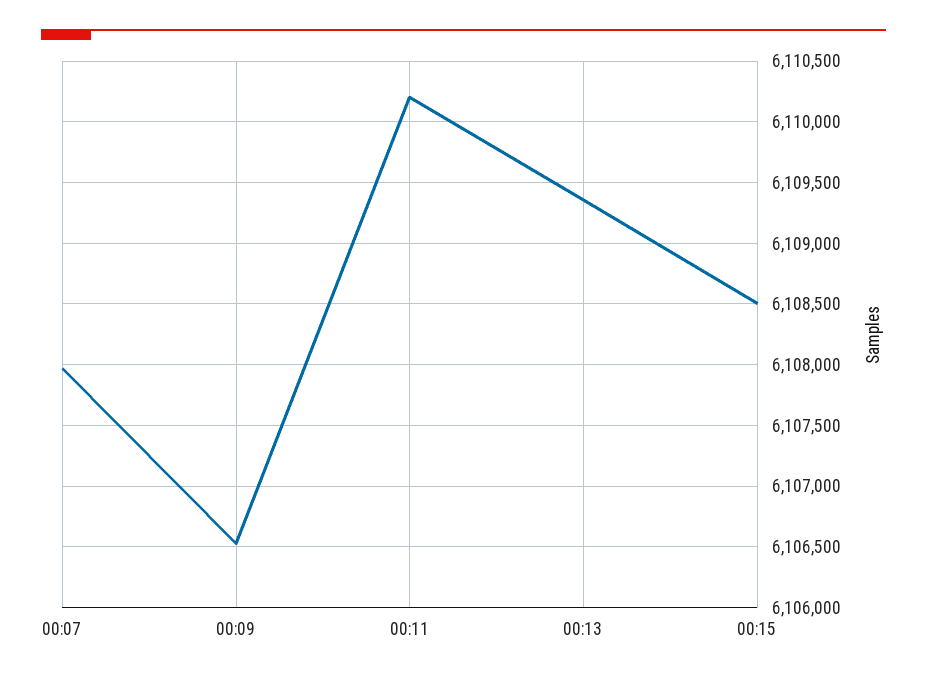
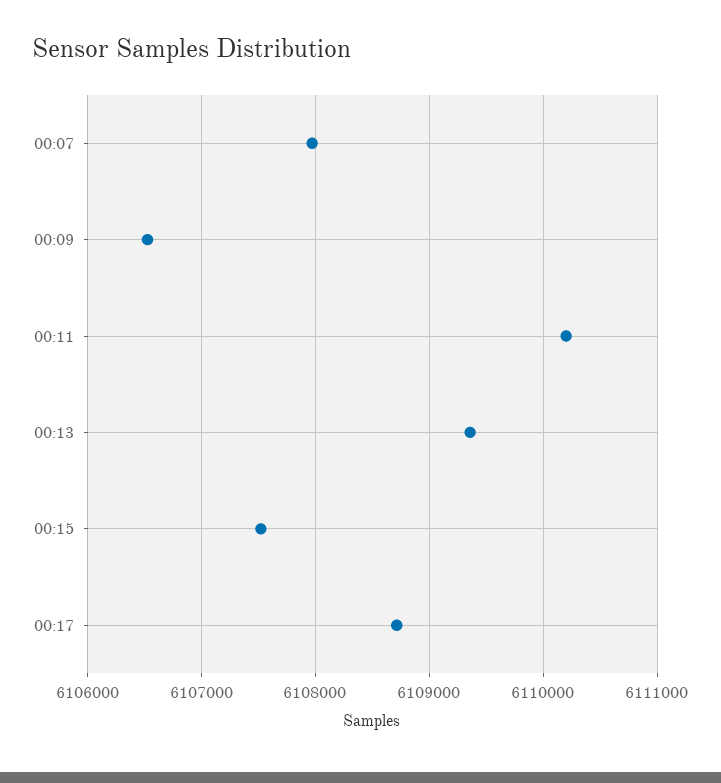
00:15: 6108500 -> 6107500
00:17: none -> 6108700

